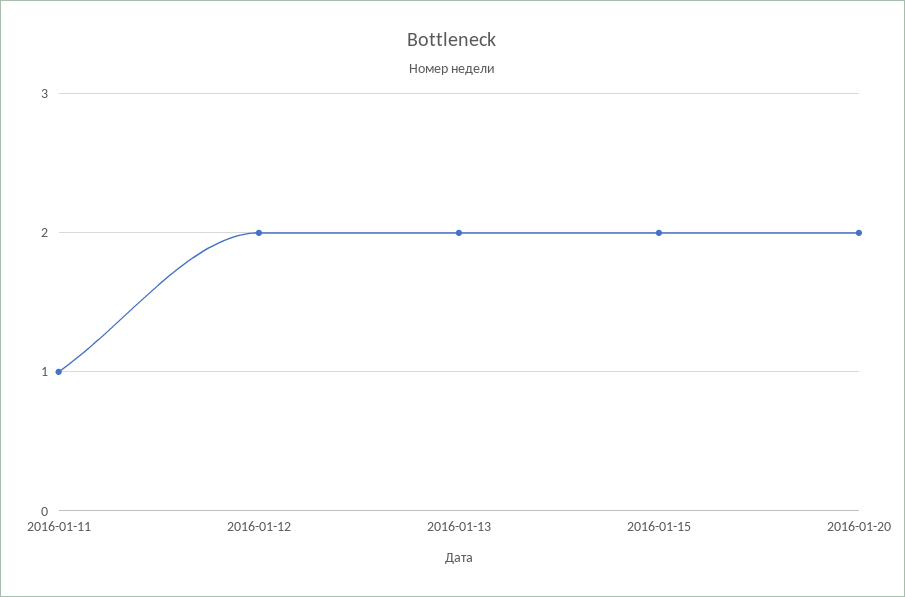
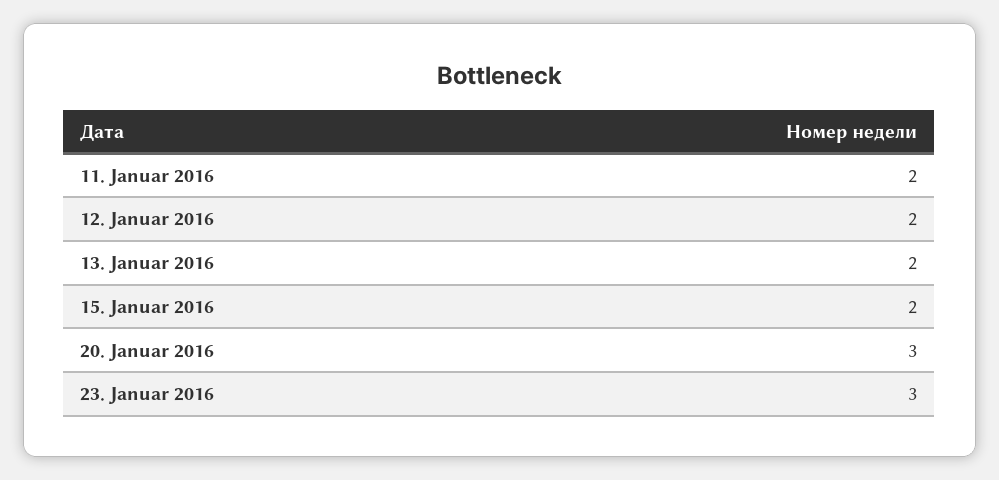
2016-01-11: 1 -> 2
2016-01-20: 2 -> 3
23. Januar 2016: none -> 3

